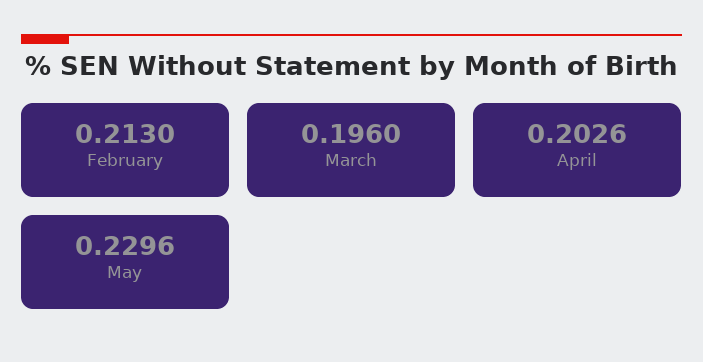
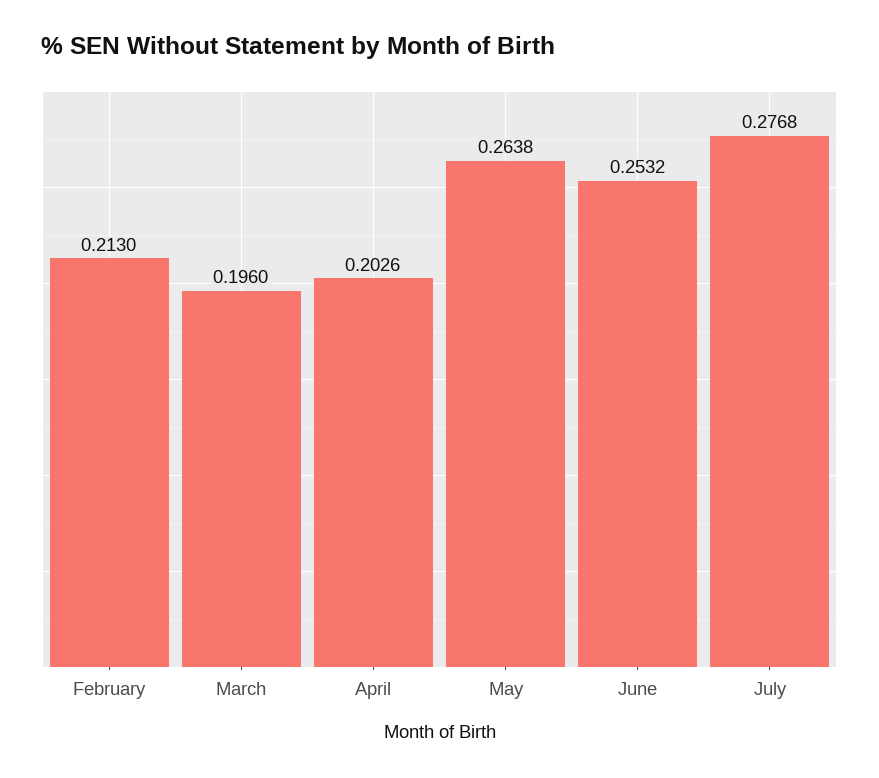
May: 0.2296 -> 0.2638
June: none -> 0.2532
July: none -> 0.2768

